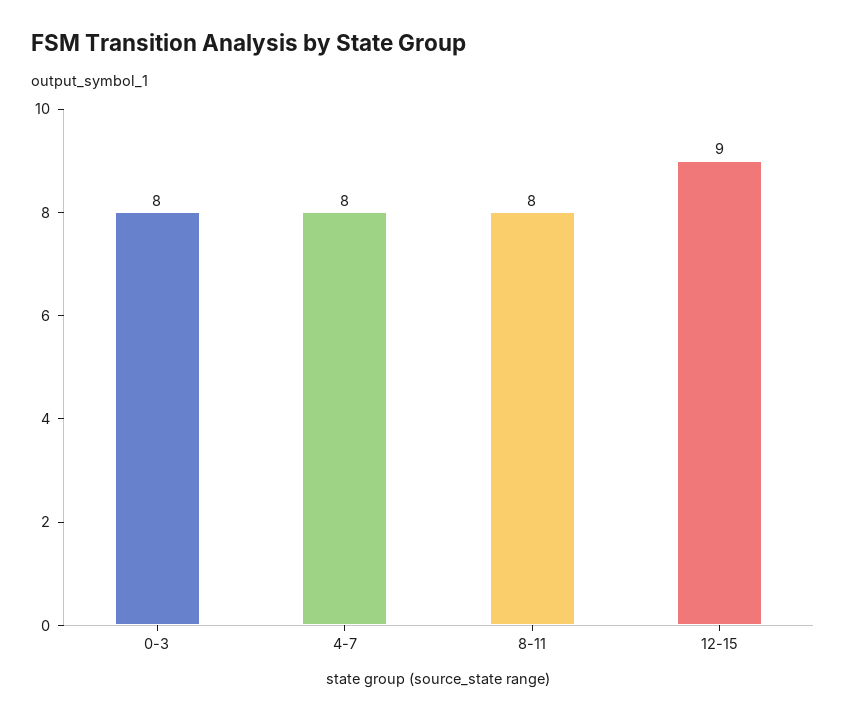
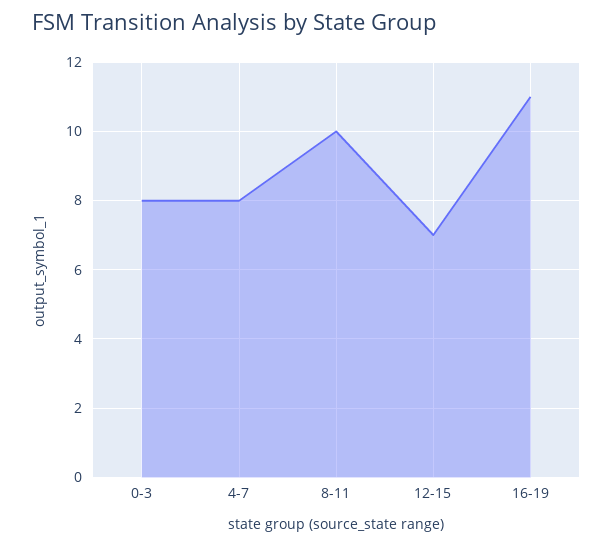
8-11: 8 -> 10
12-15: 9 -> 7
16-19: none -> 11

